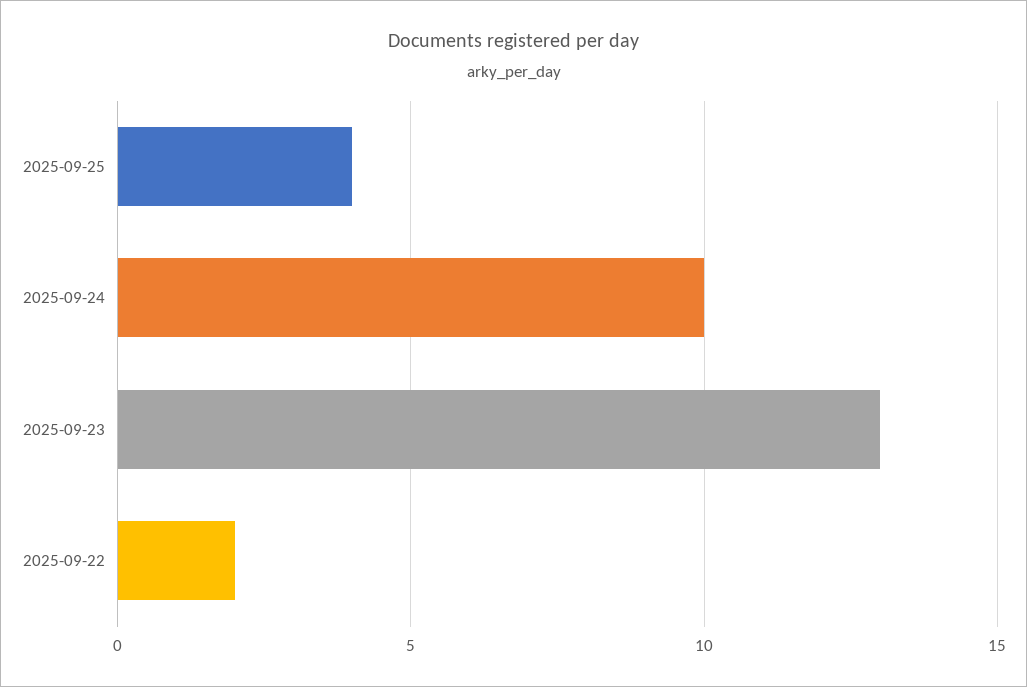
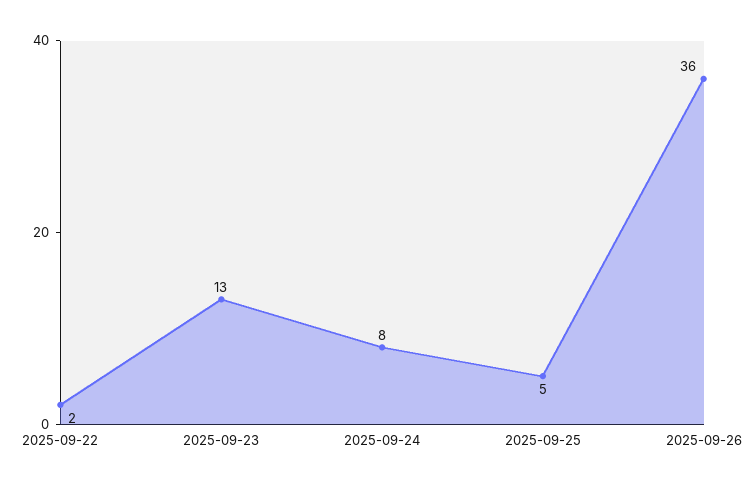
2025-09-25: 4 -> 5
2025-09-24: 10 -> 8
2025-09-26: none -> 36

